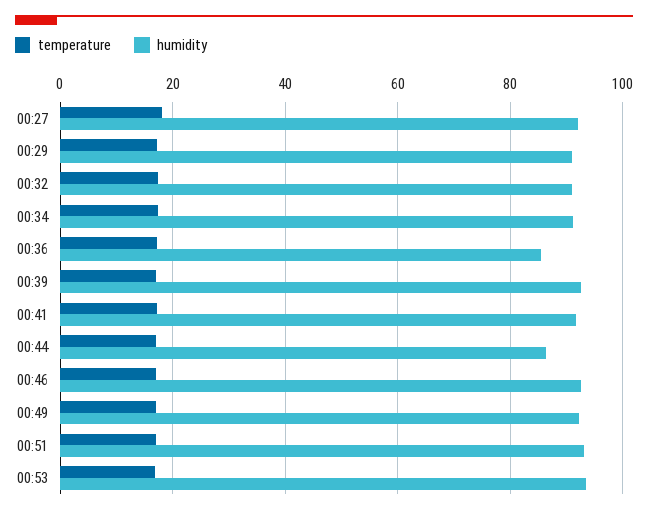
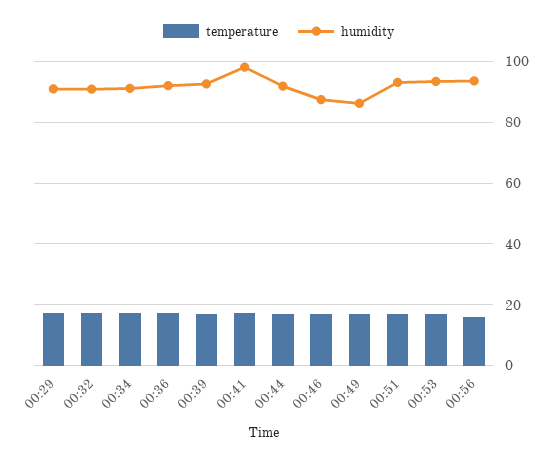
temperature, 00:27: 18 -> none
humidity, 00:27: 92 -> none
humidity, 00:36: 86 -> 92
humidity, 00:41: 92 -> 98
humidity, 00:44: 86 -> 92
humidity, 00:46: 92 -> 88
humidity, 00:49: 92 -> 86
temperature, 00:56: none -> 16
humidity, 00:56: none -> 94

